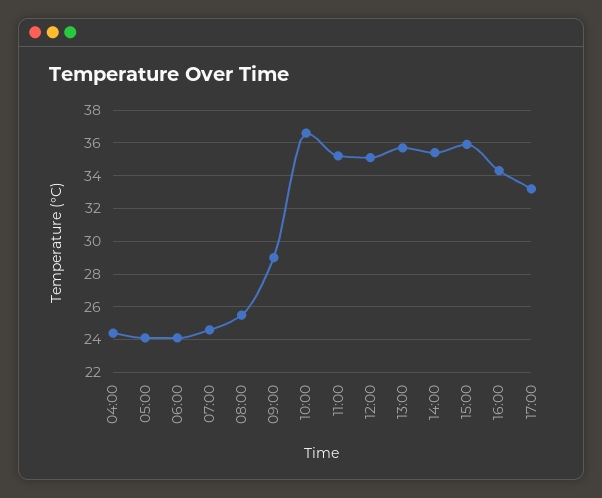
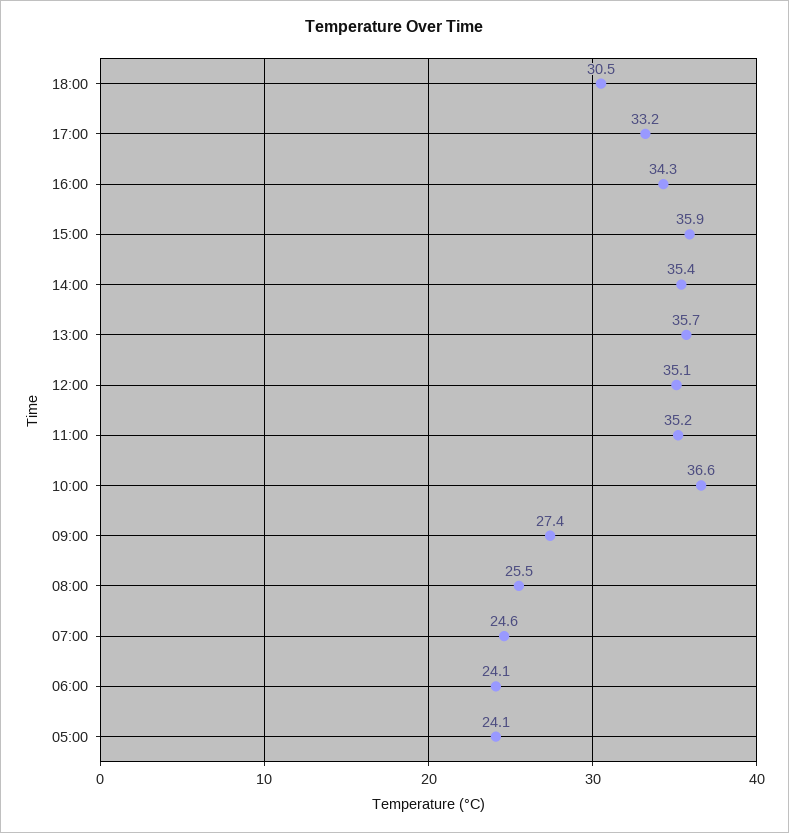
04:00: 24.5 -> none
09:00: 29 -> 27.4
18:00: none -> 30.5

